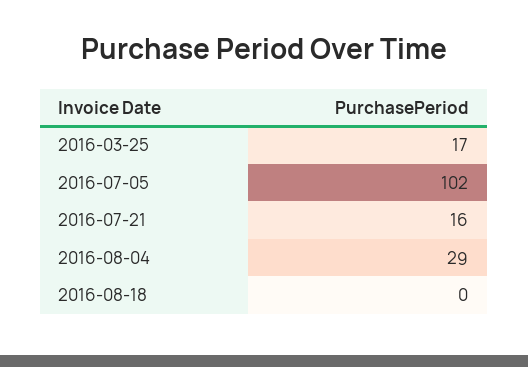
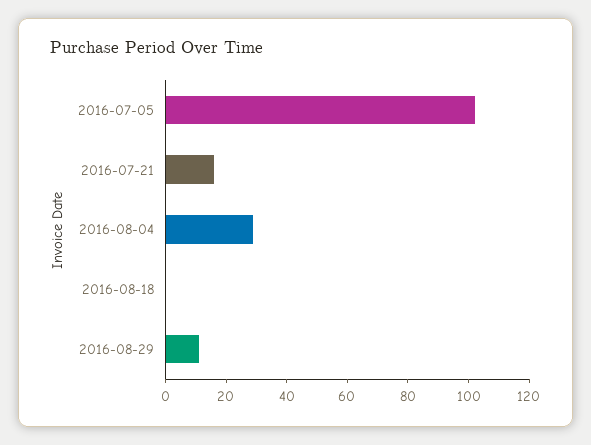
2016-03-25: 17 -> none
2016-08-29: none -> 10

